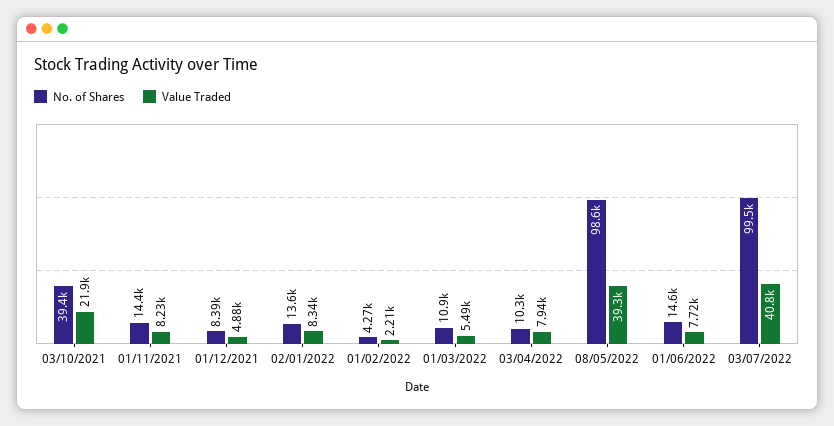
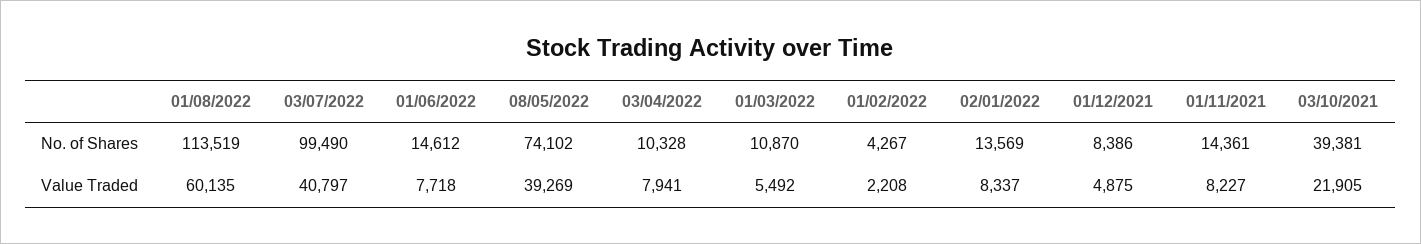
No. of Shares, 08/05/2022: 98600 -> 74102
No. of Shares, 01/08/2022: none -> 113519
Value Traded, 01/08/2022: none -> 60135

